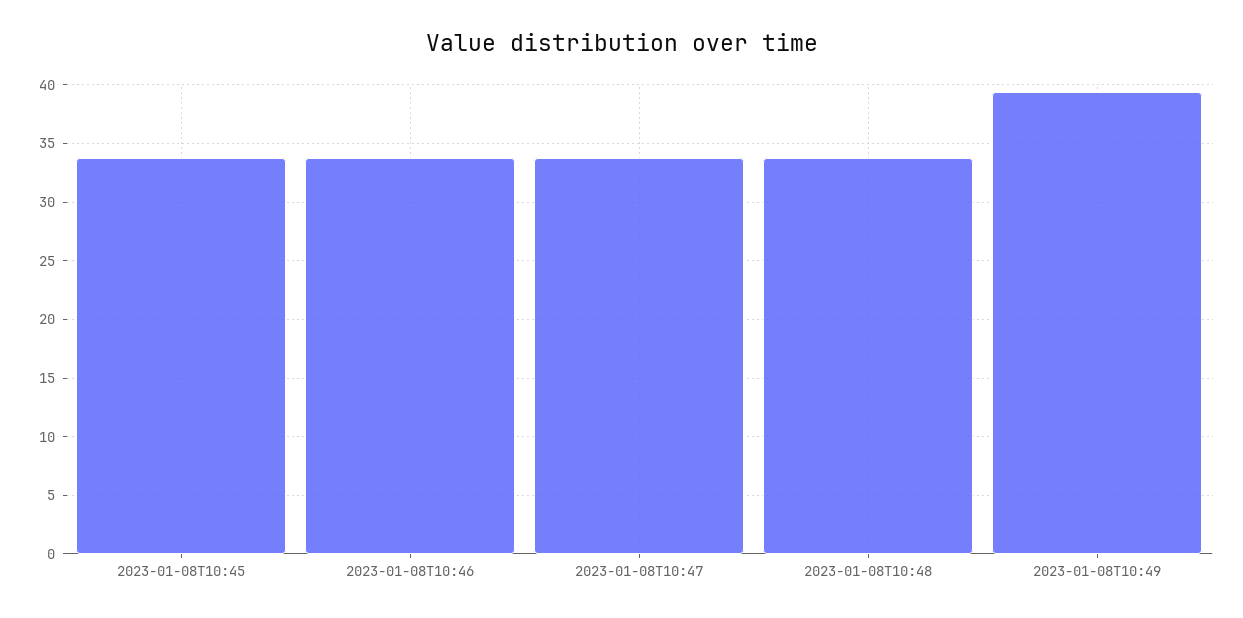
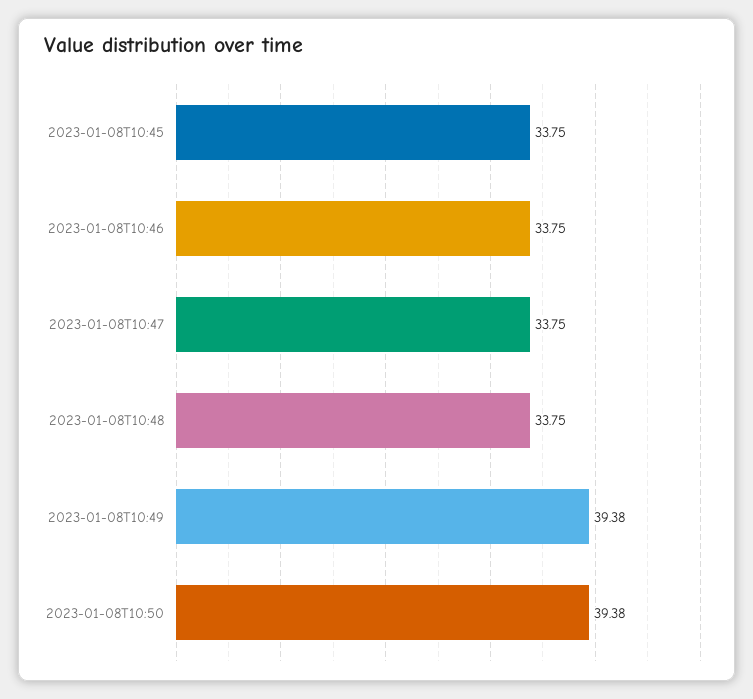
2023-01-08T10:50: none -> 39.38

